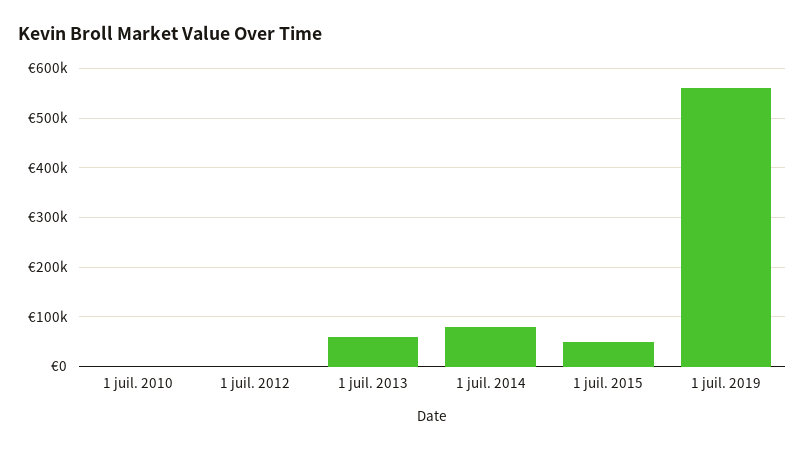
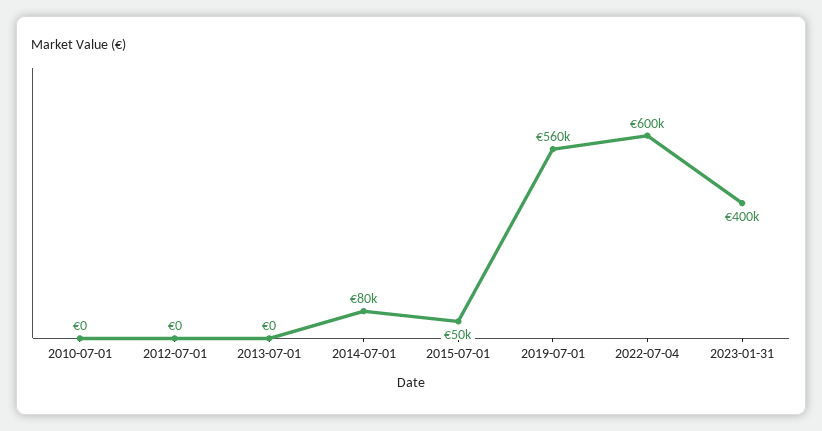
1 juil. 2013: 60000 -> 0
2022-07-04: none -> 600000
2023-01-31: none -> 400000

